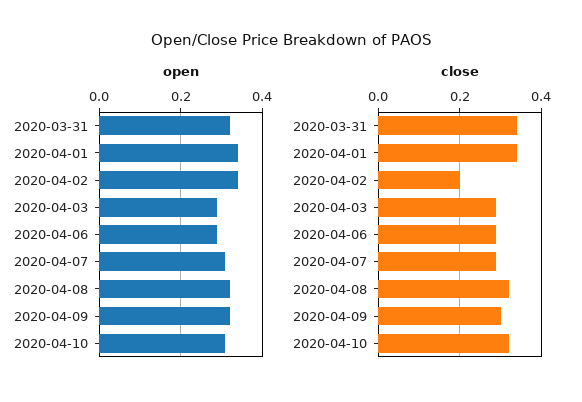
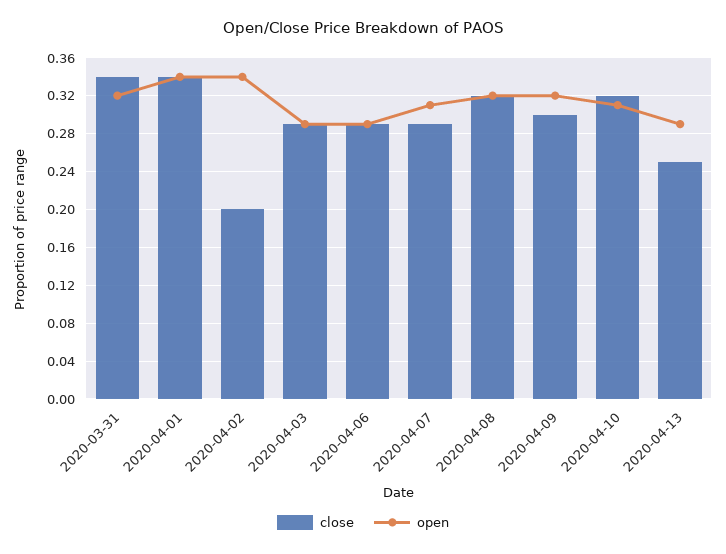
close, 2020-04-13: none -> 0.25
open, 2020-04-13: none -> 0.29

